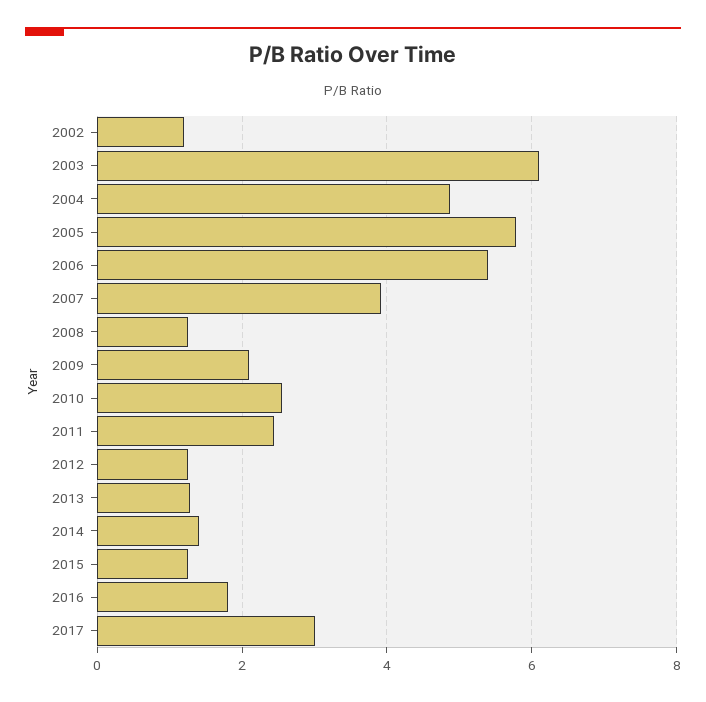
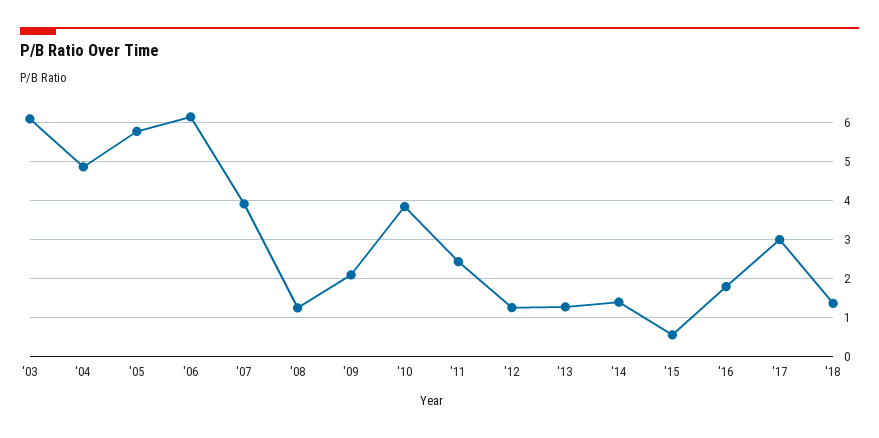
2002: 1.2 -> none
2006: 5.4 -> 6.2
2010: 2.6 -> 3.8
2015: 1.2 -> 0.6
'18: none -> 1.4

